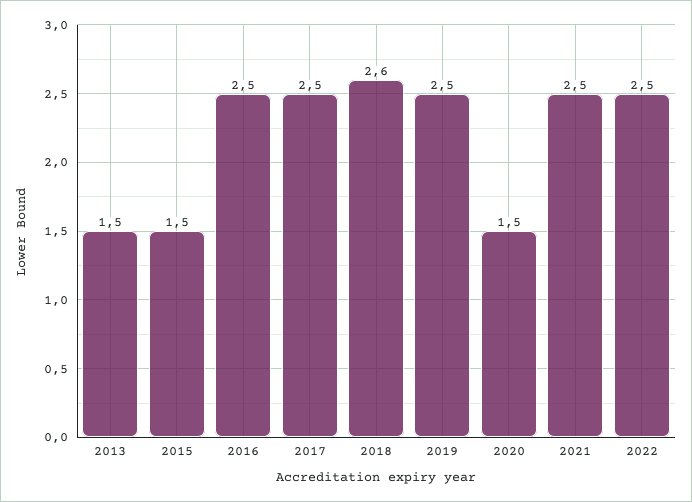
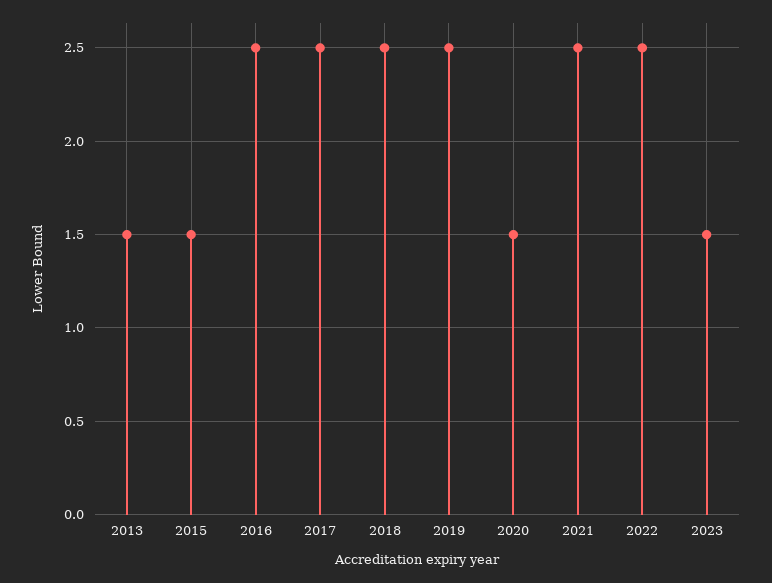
2018: 2.6 -> 2.5
2023: none -> 1.5

